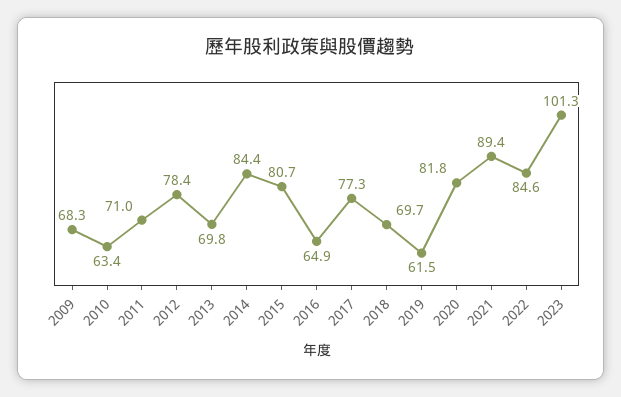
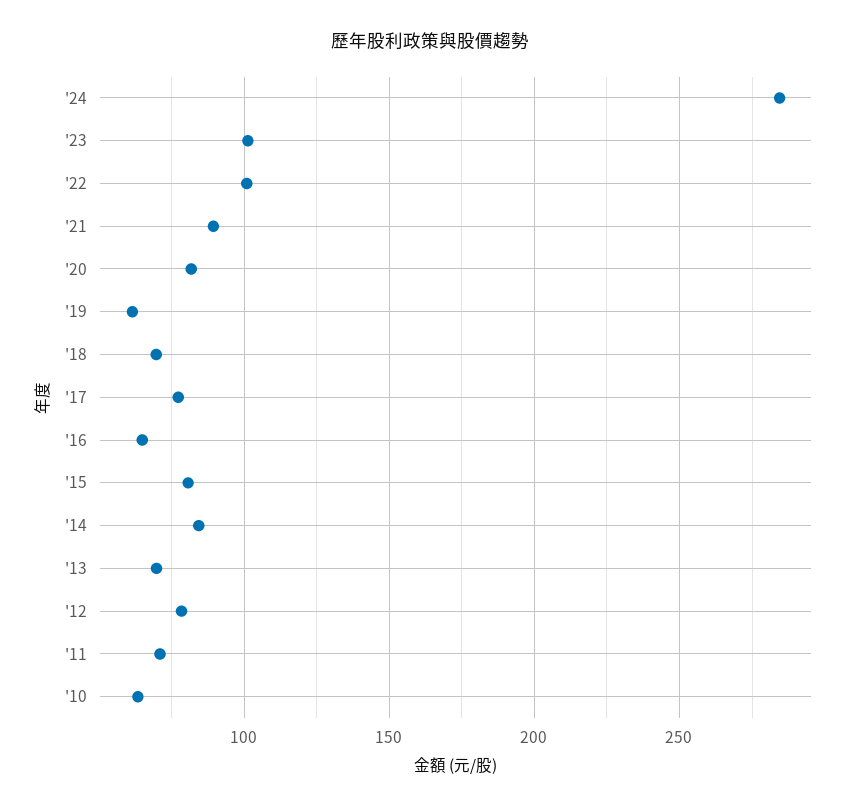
2009: 68.3 -> none
2022: 84.6 -> 100
'24: none -> 285

